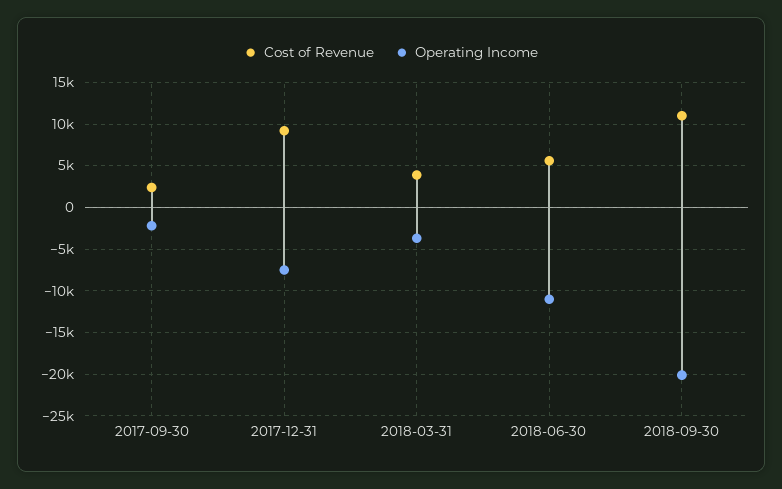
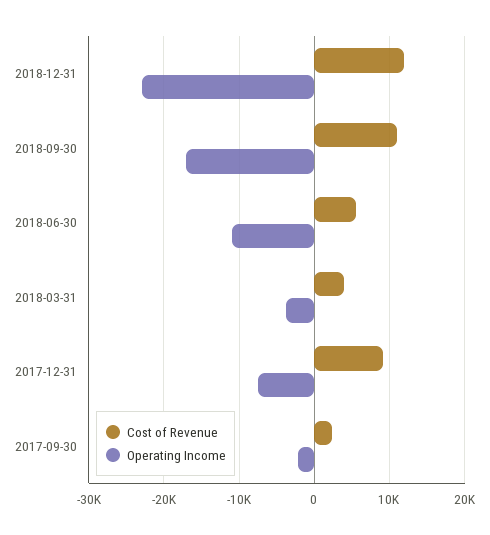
Operating Income, 2018-09-30: -20000 -> -17000
Cost of Revenue, 2018-12-31: none -> 12000
Operating Income, 2018-12-31: none -> -23000

